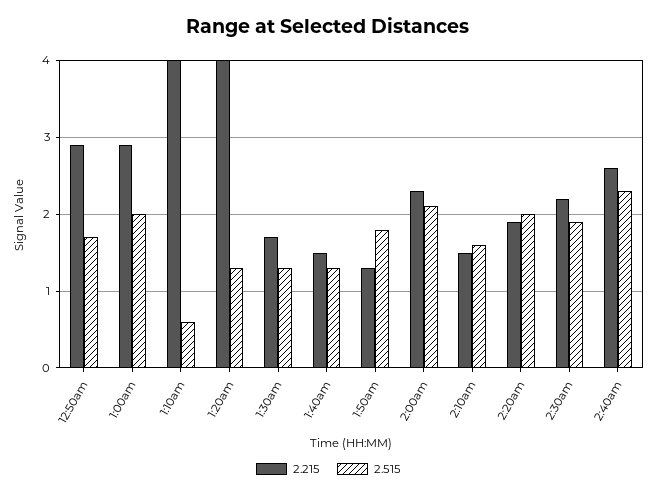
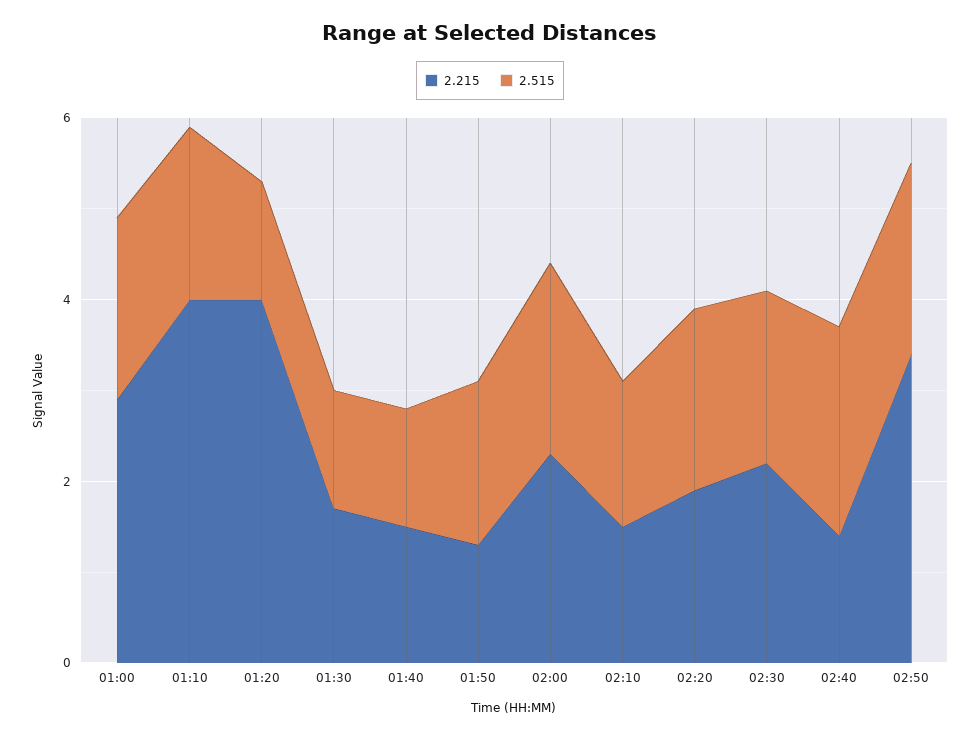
2.215, 12:50am: 2.9 -> none
2.515, 12:50am: 1.7 -> none
2.515, 1:10am: 0.6 -> 2
2.215, 2:40am: 2.6 -> 1.5
2.215, 02:50: none -> 3.5
2.515, 02:50: none -> 2

